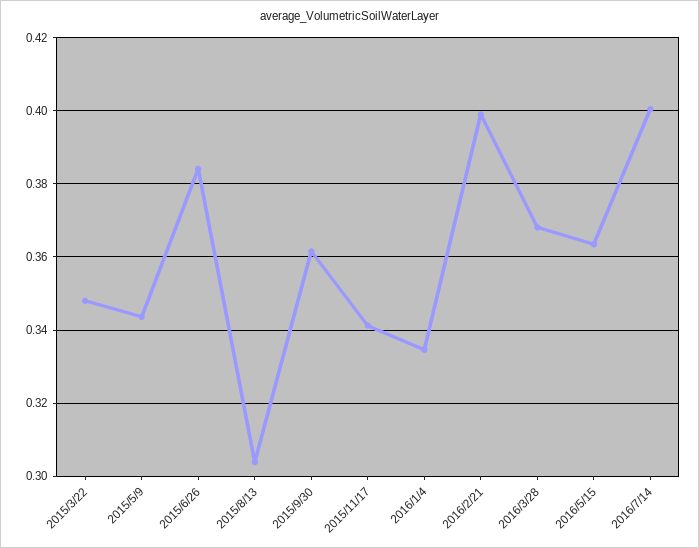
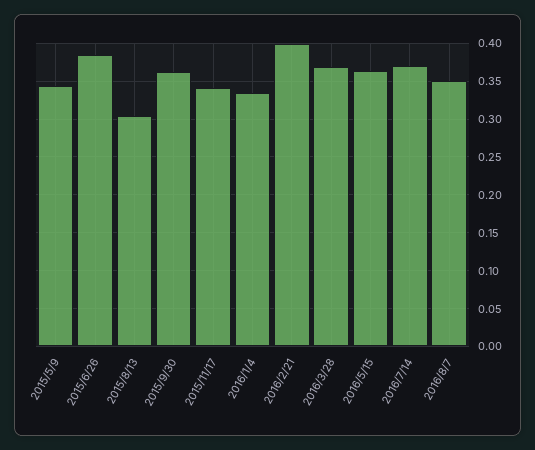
2015/3/22: 0.348 -> none
2016/7/14: 0.4 -> 0.37
2016/8/7: none -> 0.35

